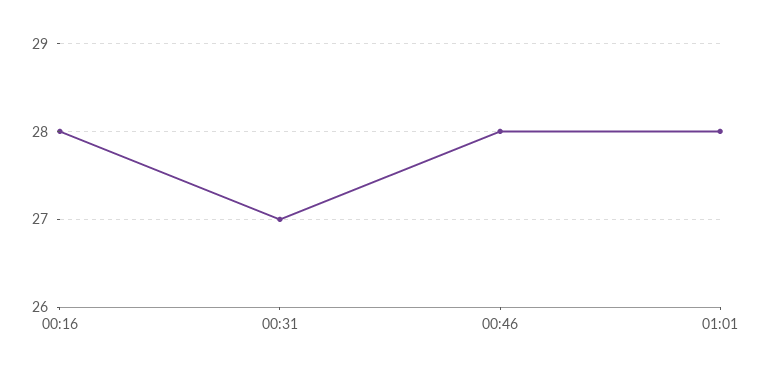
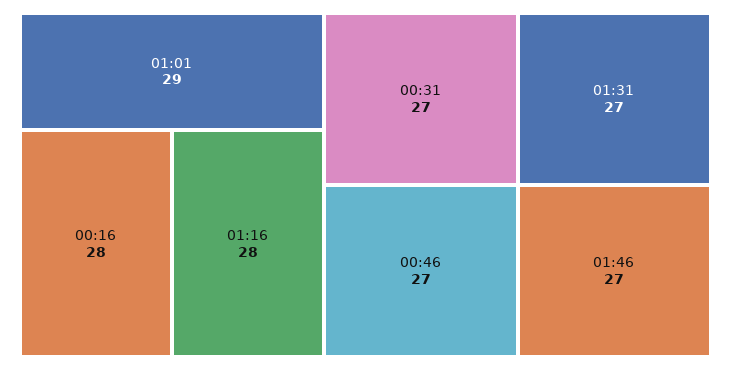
00:46: 28 -> 27
01:01: 28 -> 29
01:16: none -> 28
01:31: none -> 27
01:46: none -> 27

